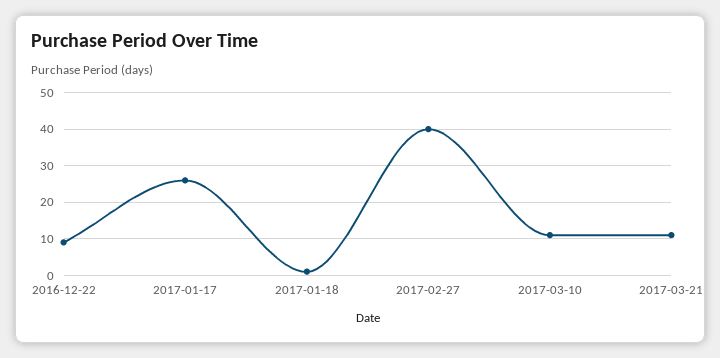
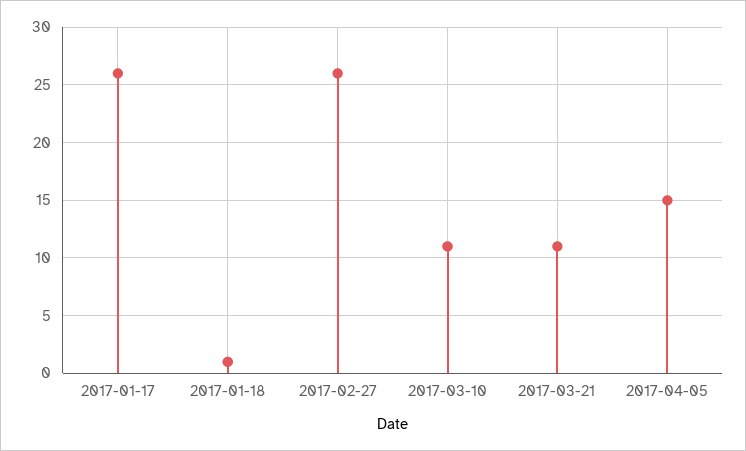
2016-12-22: 10 -> none
2017-02-27: 40 -> 26
2017-04-05: none -> 15

